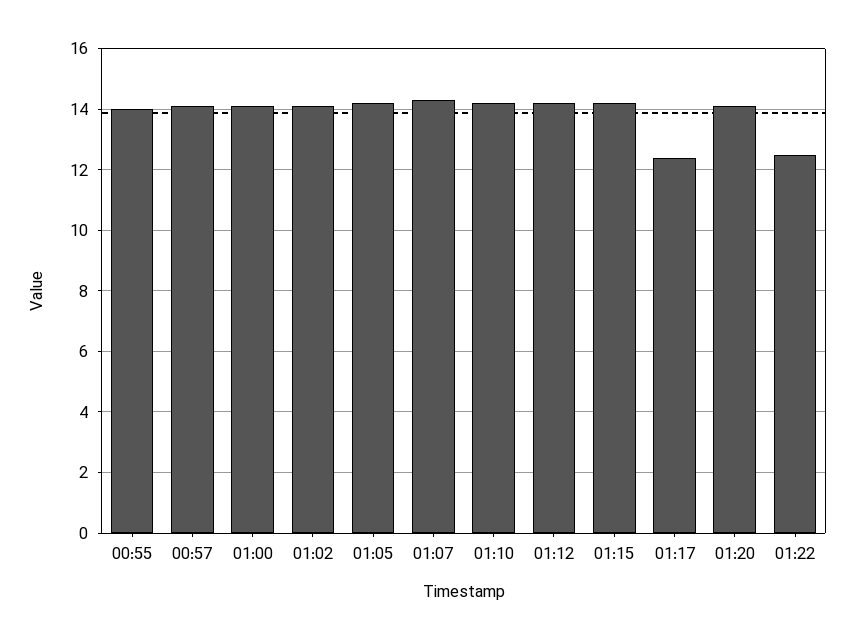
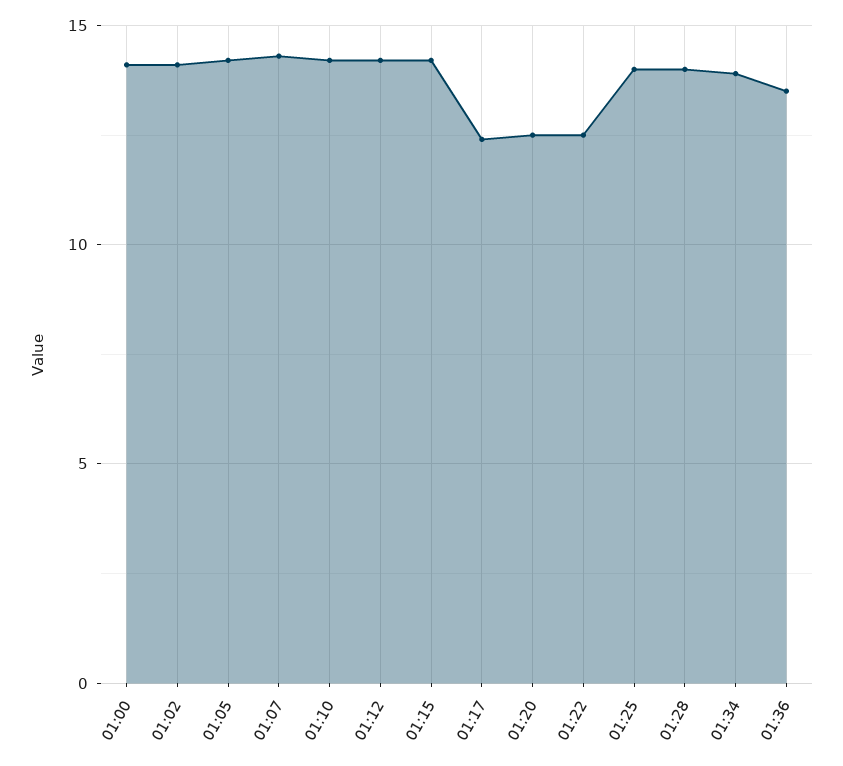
00:55: 14 -> none
00:57: 14 -> none
01:20: 14 -> 12.5
01:25: none -> 14
01:28: none -> 14
01:34: none -> 14
01:36: none -> 13.5

